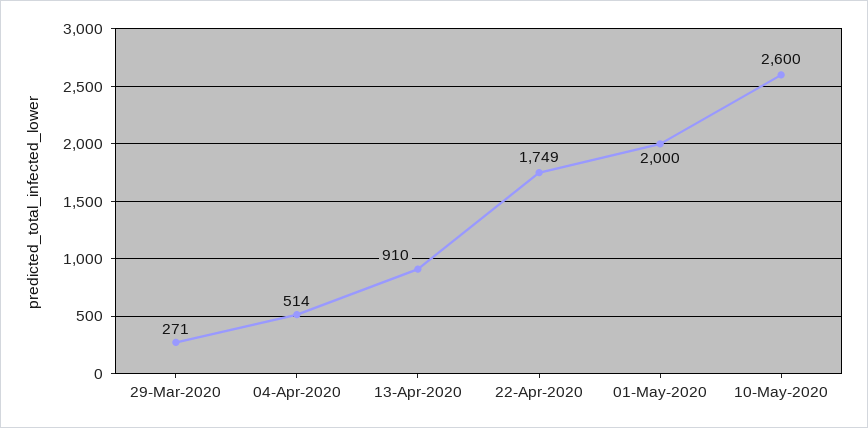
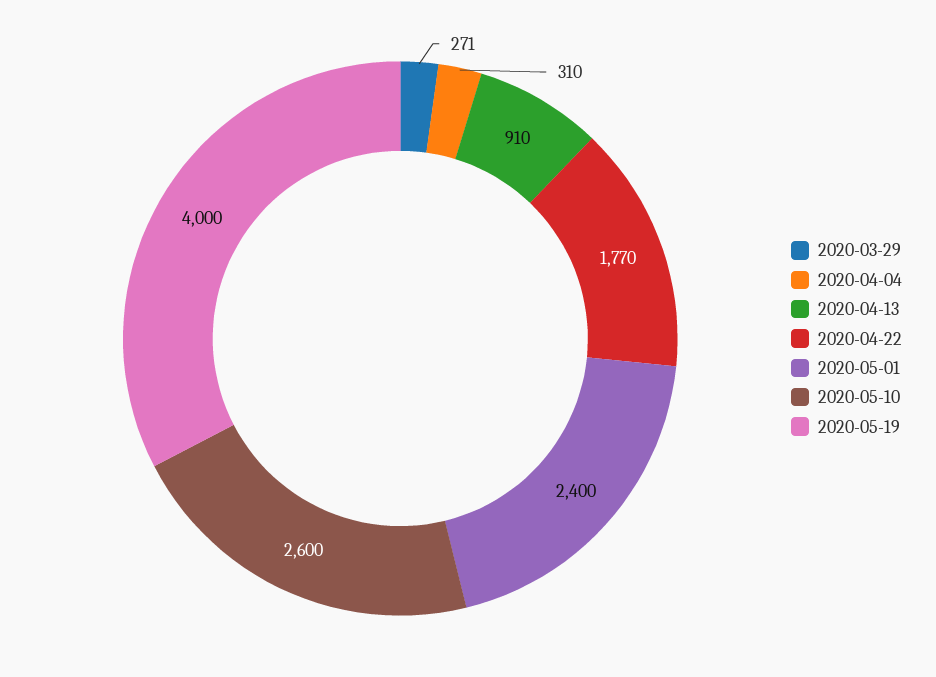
04-Apr-2020: 514 -> 310
22-Apr-2020: 1749 -> 1770
01-May-2020: 2000 -> 2400
2020-05-19: none -> 4000

